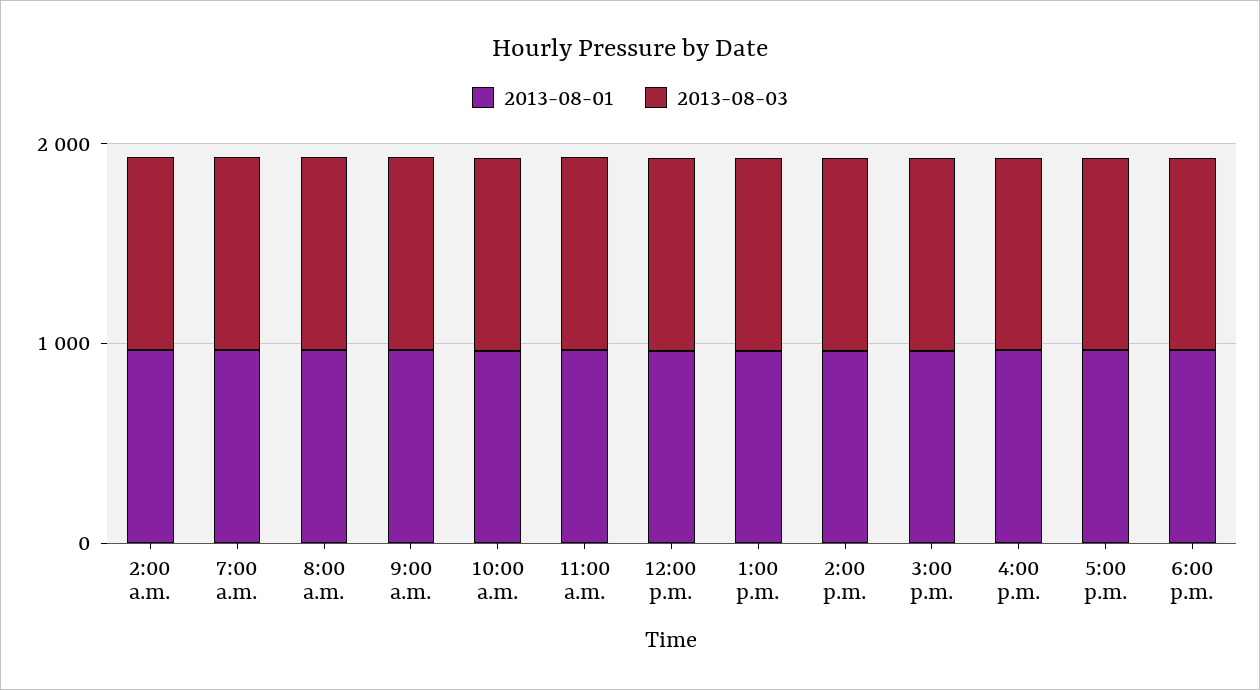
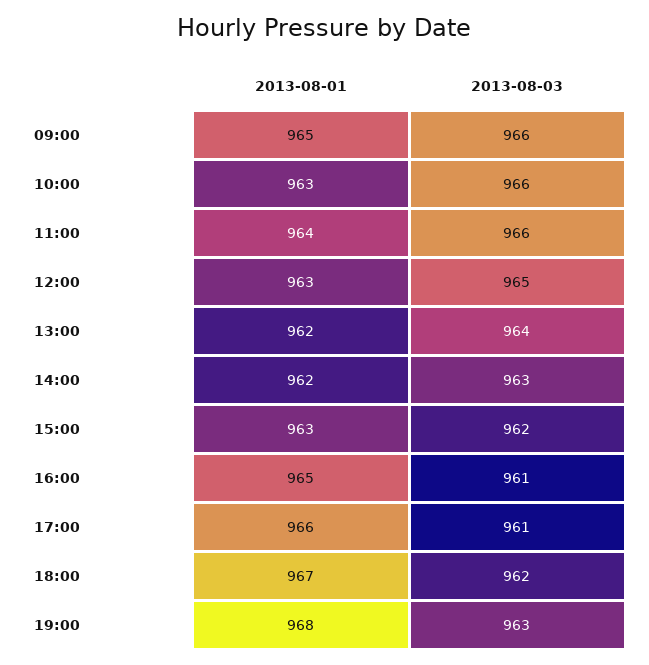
2013-08-01, 2:00 a.m.: 1000 -> none
2013-08-03, 2:00 a.m.: 1000 -> none
2013-08-01, 7:00 a.m.: 1000 -> none
2013-08-03, 7:00 a.m.: 1000 -> none
2013-08-01, 8:00 a.m.: 1000 -> none
2013-08-03, 8:00 a.m.: 1000 -> none
2013-08-01, 19:00: none -> 968
2013-08-03, 19:00: none -> 963

